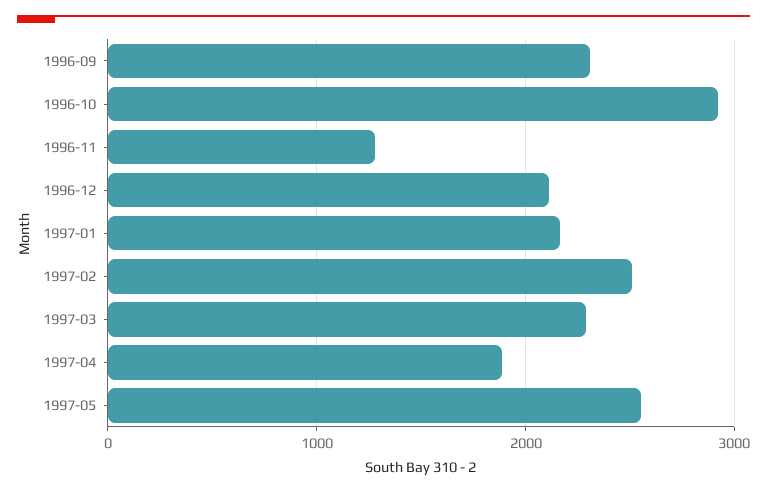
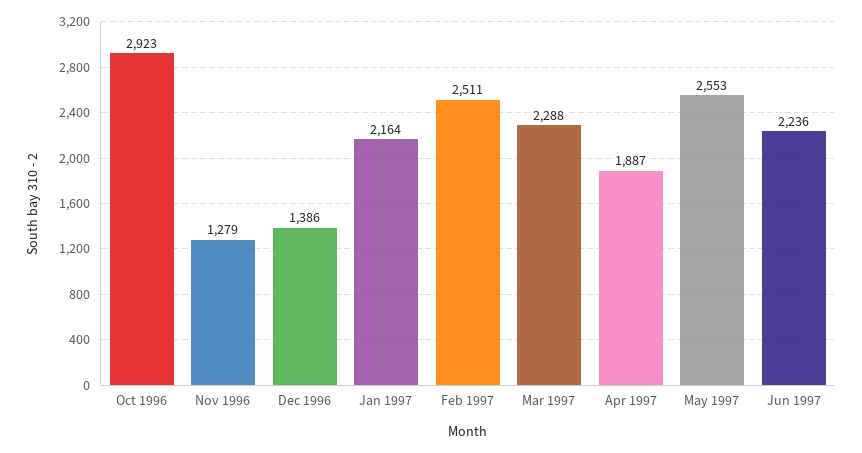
1996-09: 2300 -> none
1996-12: 2100 -> 1386
Jun 1997: none -> 2236

